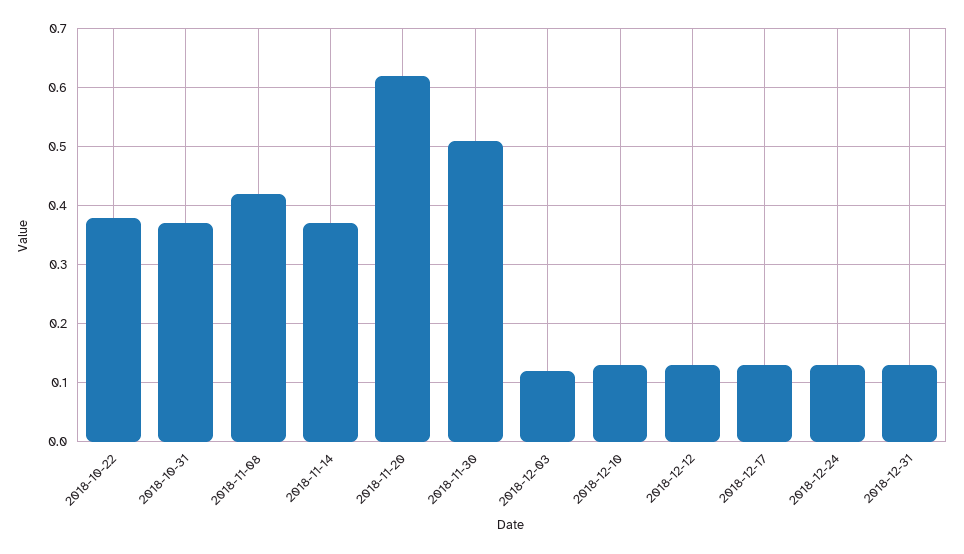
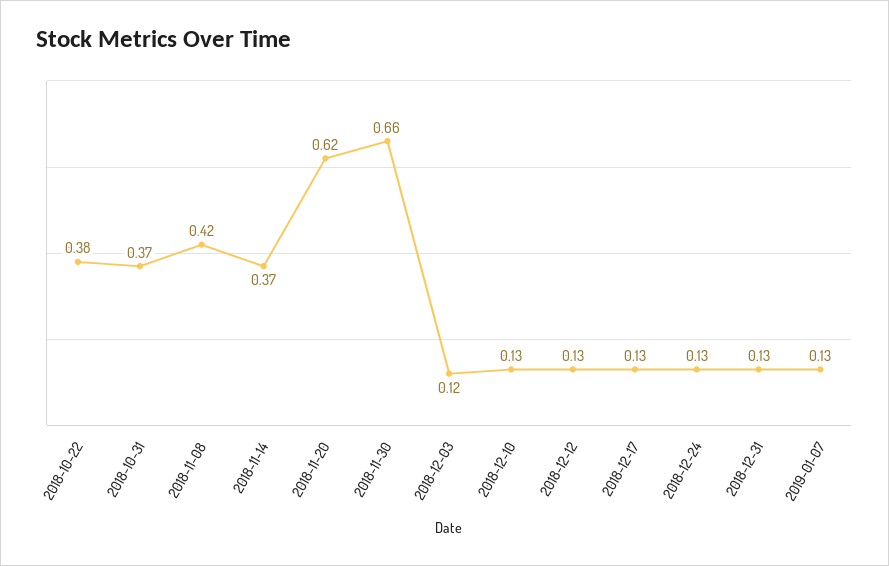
2018-11-30: 0.5 -> 0.66
2019-01-07: none -> 0.13

